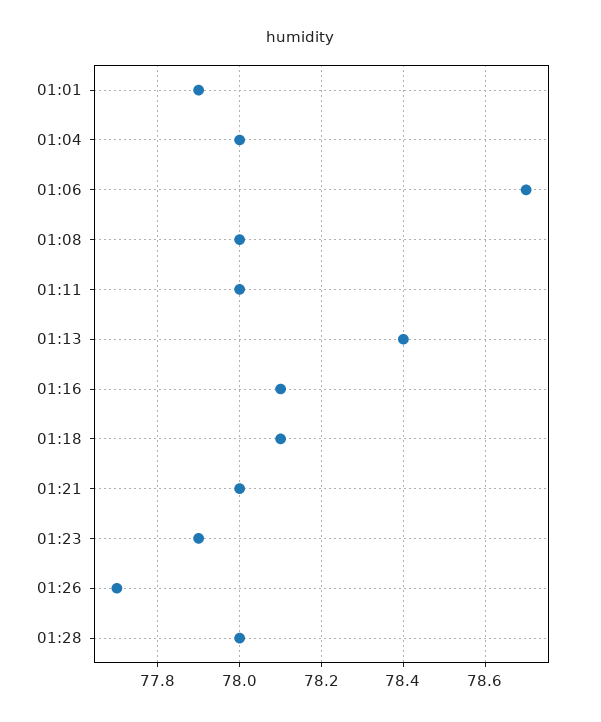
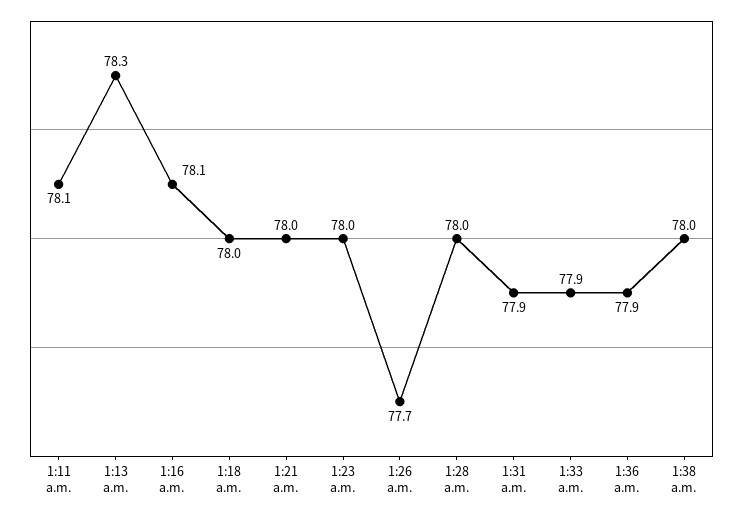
01:01: 77.9 -> none
01:04: 78 -> none
01:06: 78.7 -> none
01:08: 78 -> none
01:11: 78 -> 78.1
01:13: 78.4 -> 78.3
01:18: 78.1 -> 78
01:23: 77.9 -> 78
1:31 a.m.: none -> 77.9
1:33 a.m.: none -> 77.9
1:36 a.m.: none -> 77.9
1:38 a.m.: none -> 78

